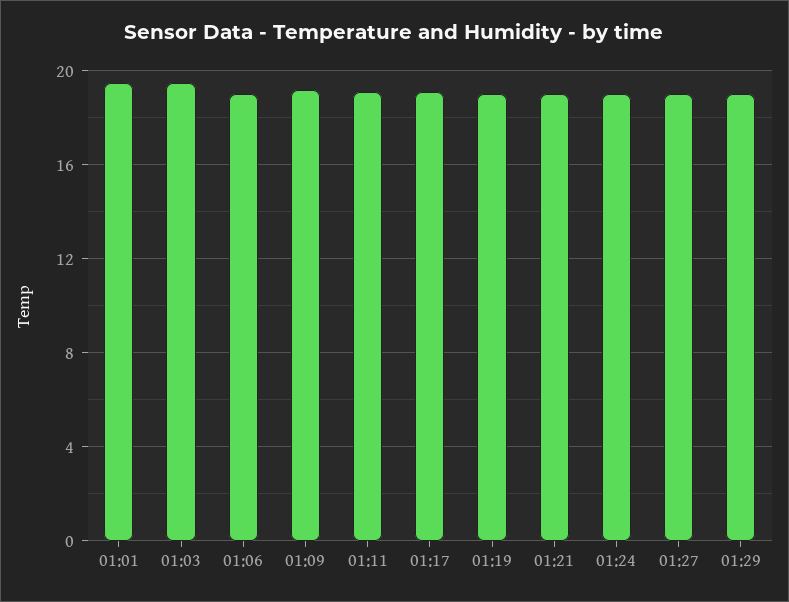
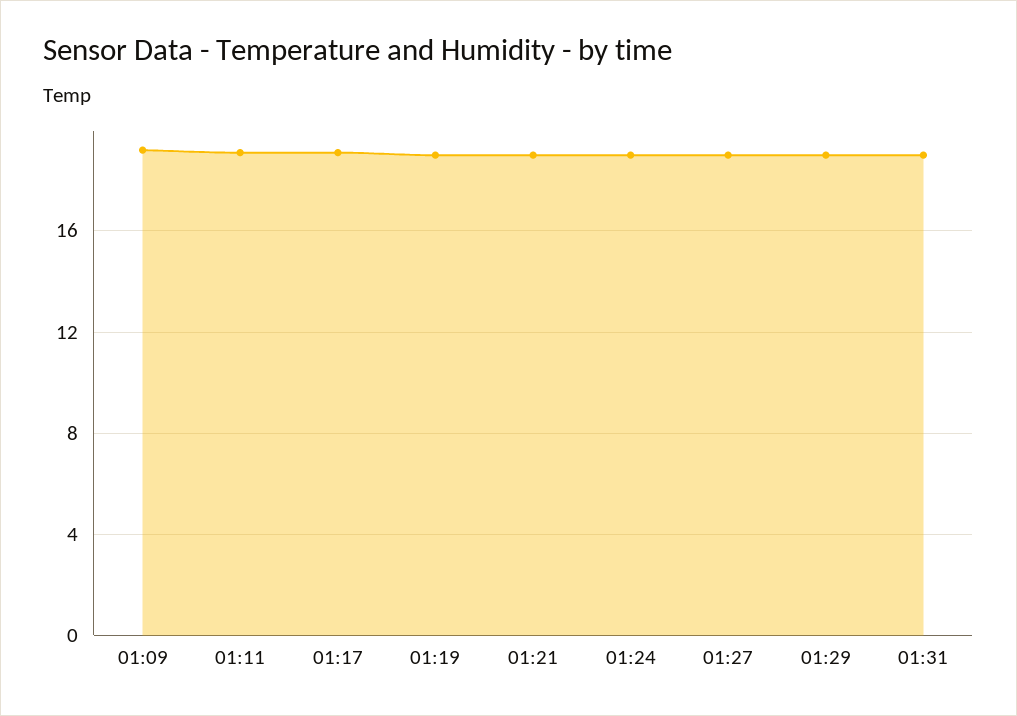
01:01: 19.5 -> none
01:03: 19.5 -> none
01:06: 19 -> none
01:31: none -> 19

